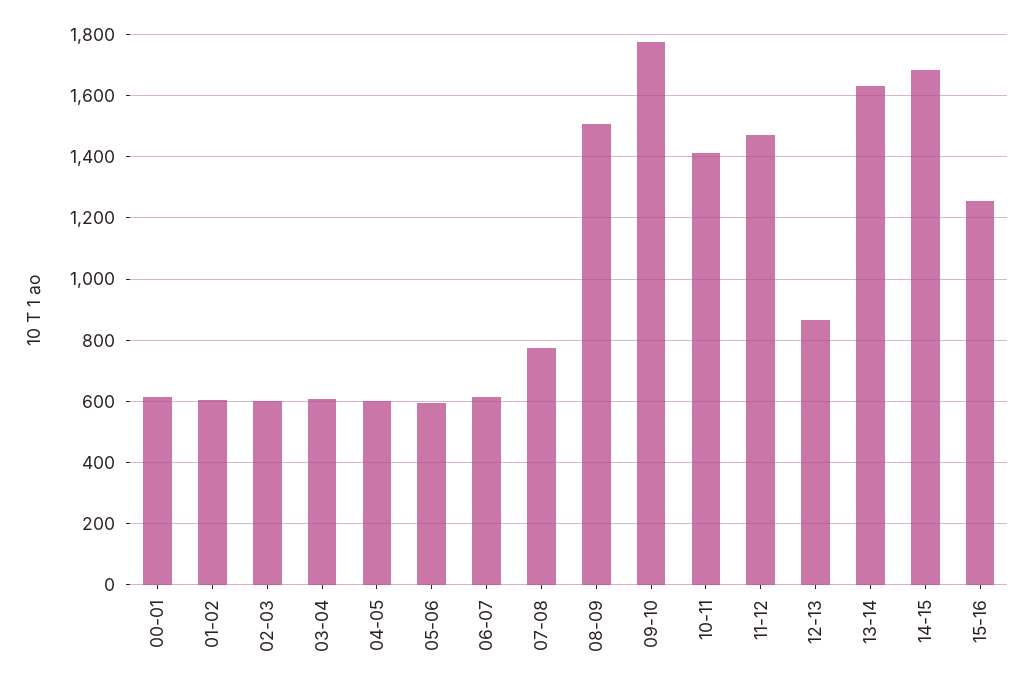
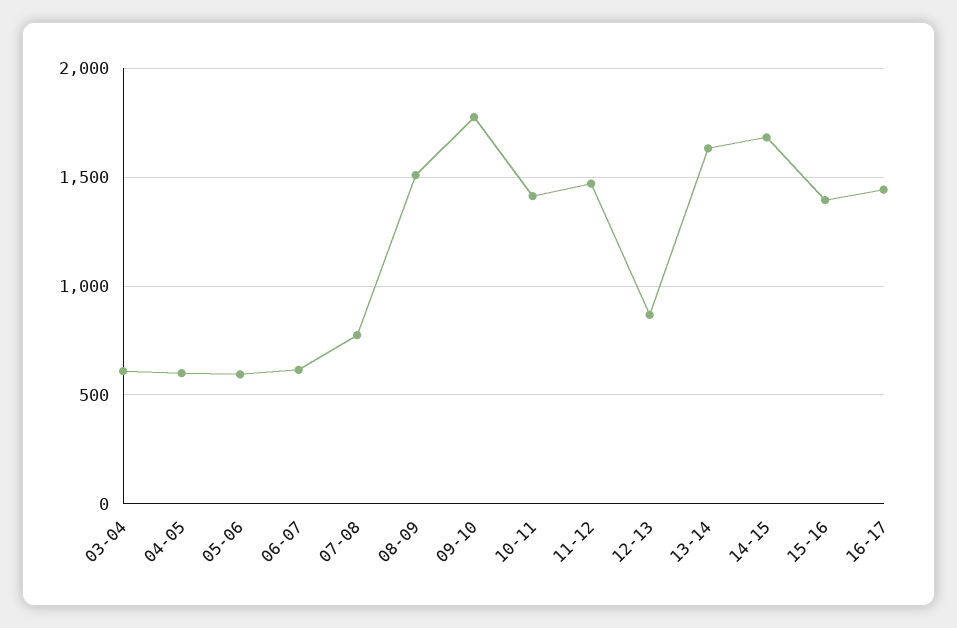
00-01: 620 -> none
01-02: 600 -> none
02-03: 600 -> none
15-16: 1260 -> 1400
16-17: none -> 1450

